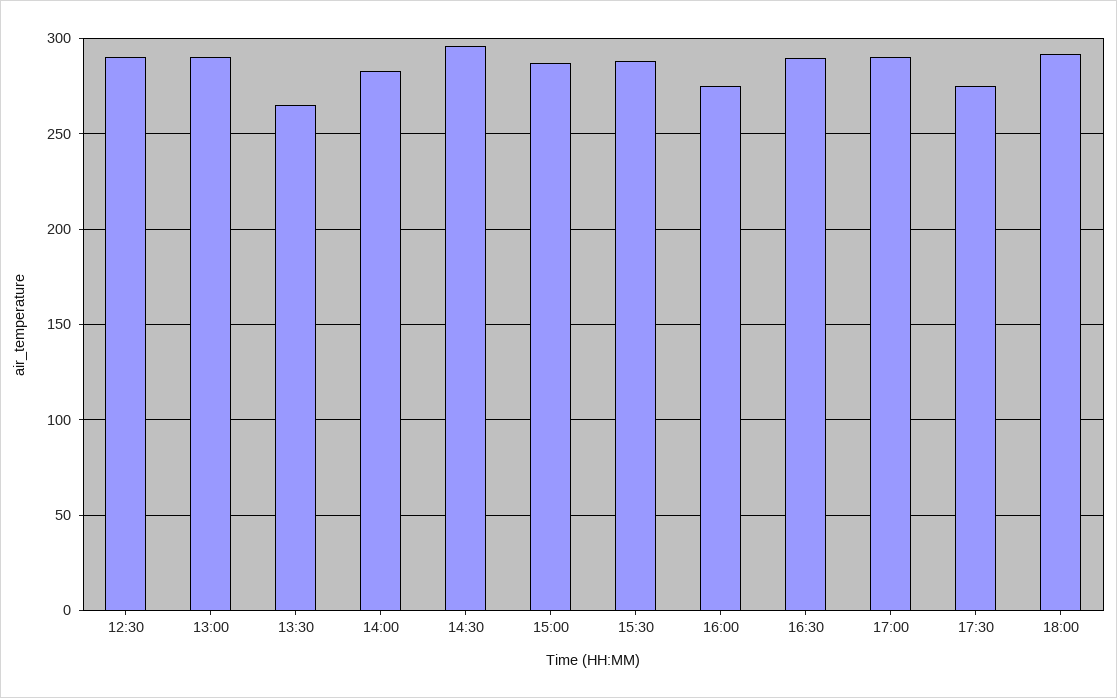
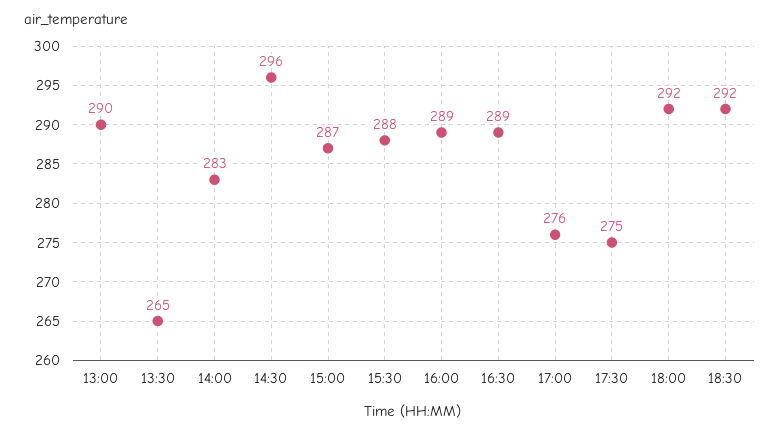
12:30: 290 -> none
16:00: 275 -> 289
17:00: 290 -> 276
18:30: none -> 292

